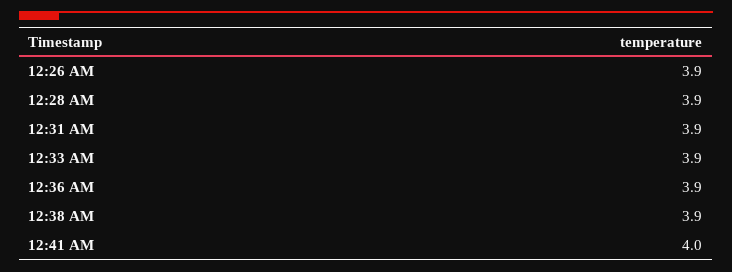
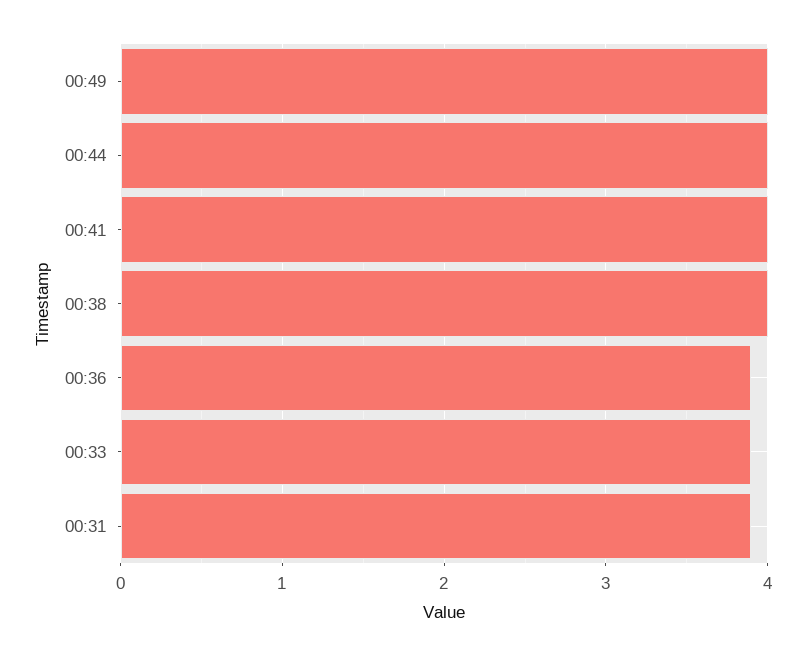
12:26 AM: 3.9 -> none
12:28 AM: 3.9 -> none
12:38 AM: 3.9 -> 4
00:49: none -> 4
00:44: none -> 4

